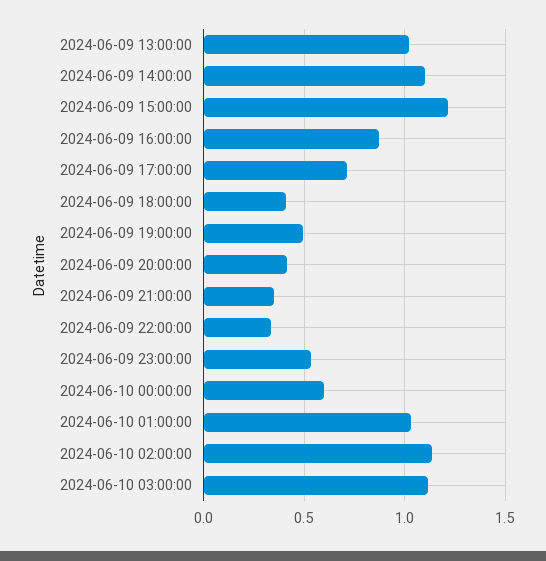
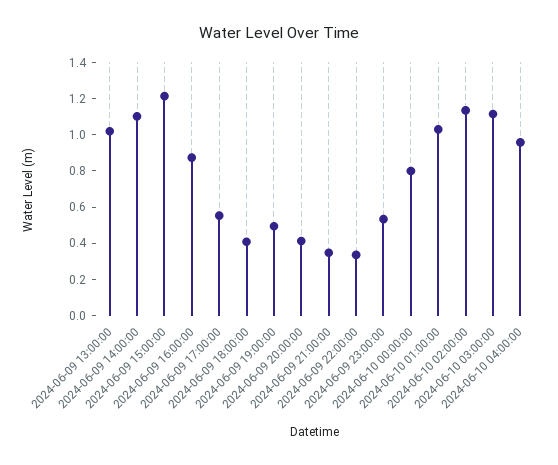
2024-06-09 17:00:00: 0.7 -> 0.55
2024-06-10 00:00:00: 0.6 -> 0.8
2024-06-10 04:00:00: none -> 0.95

